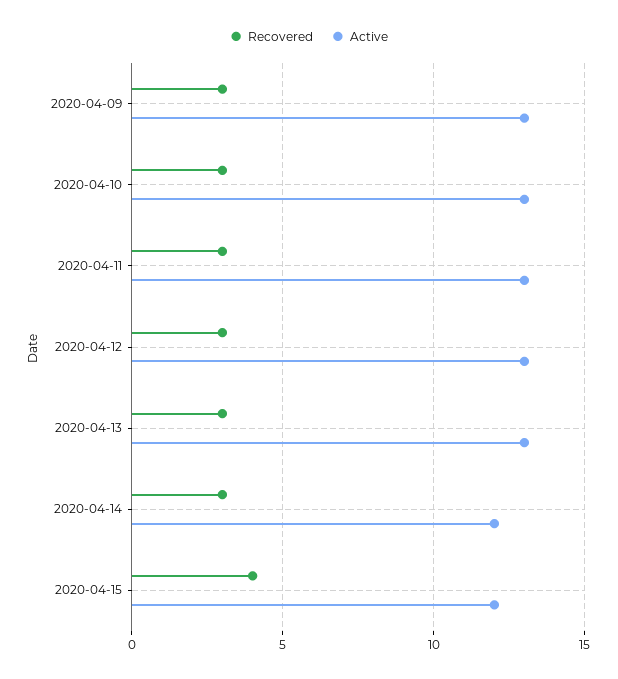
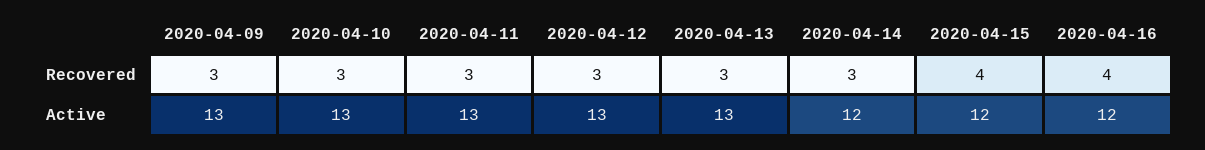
Recovered, 2020-04-16: none -> 4
Active, 2020-04-16: none -> 12

